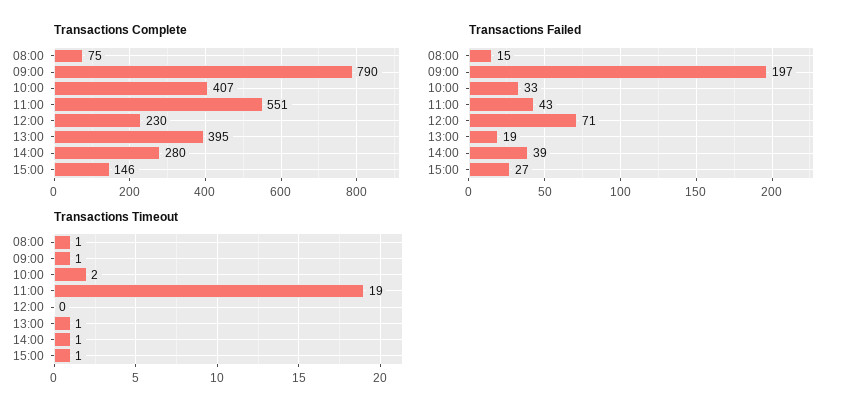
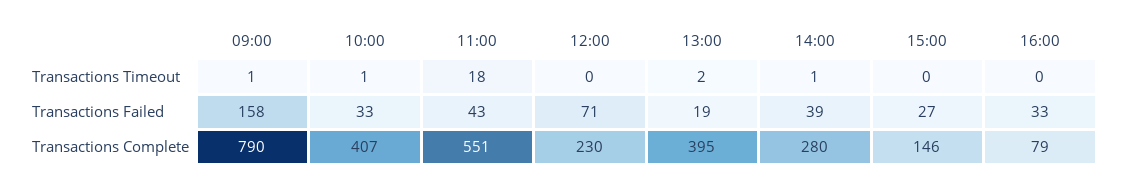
Transactions Complete, 08:00: 75 -> none
Transactions Failed, 08:00: 15 -> none
Transactions Failed, 09:00: 197 -> 158
Transactions Timeout, 08:00: 1 -> none
Transactions Timeout, 10:00: 2 -> 1
Transactions Timeout, 11:00: 19 -> 18
Transactions Timeout, 13:00: 1 -> 2
Transactions Timeout, 15:00: 1 -> 0
Transactions Timeout, 16:00: none -> 0
Transactions Failed, 16:00: none -> 33
Transactions Complete, 16:00: none -> 79

